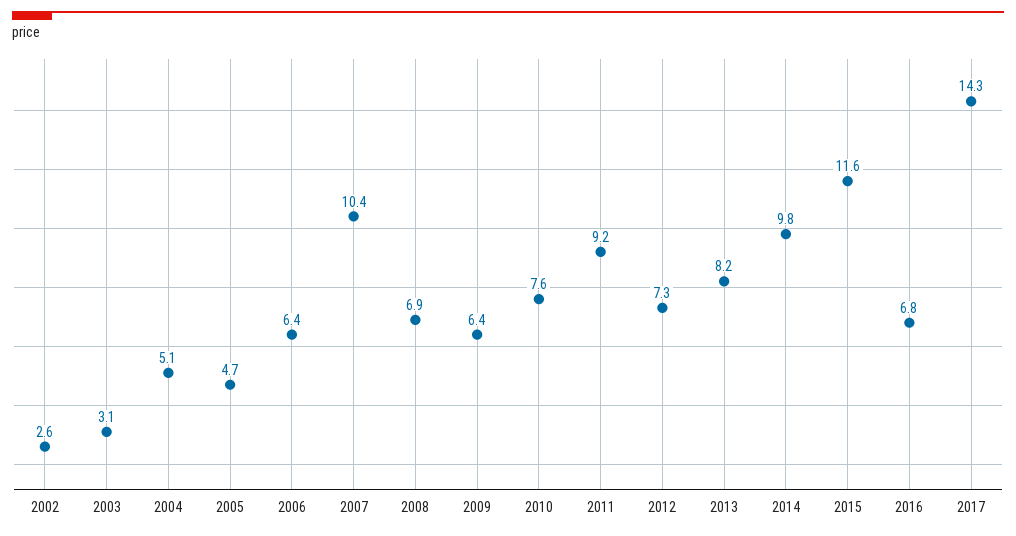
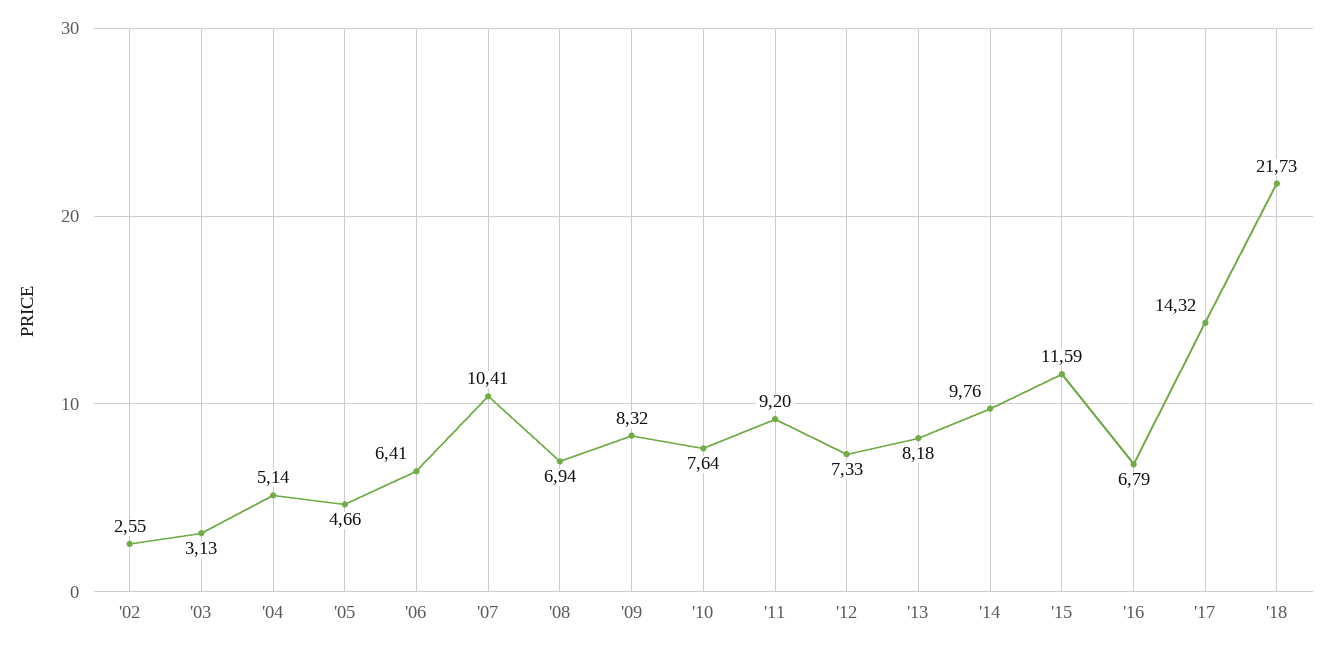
2009: 6.4 -> 8.32
'18: none -> 21.73

